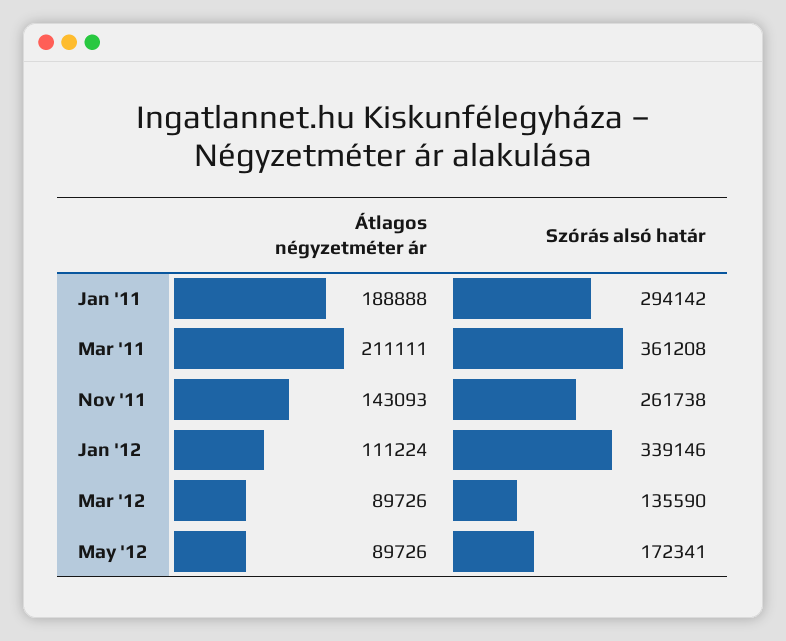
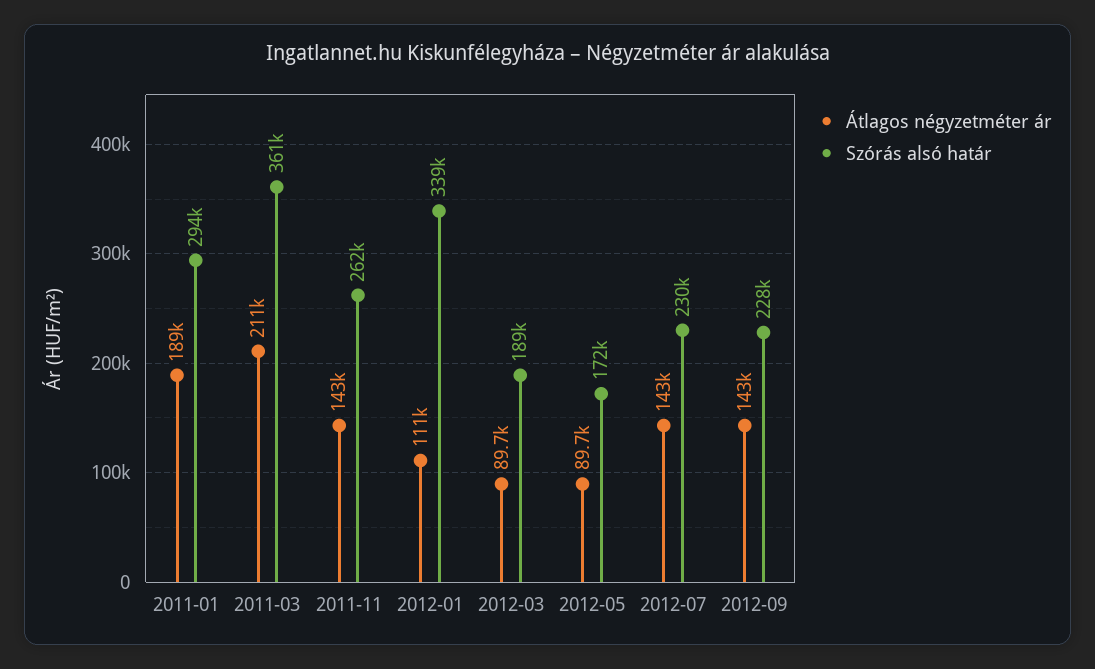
Szórás alsó határ, Mar '12: 135590 -> 189000
Átlagos négyzetméter ár, 2012-07: none -> 143000
Szórás alsó határ, 2012-07: none -> 230000
Átlagos négyzetméter ár, 2012-09: none -> 143000
Szórás alsó határ, 2012-09: none -> 228000

